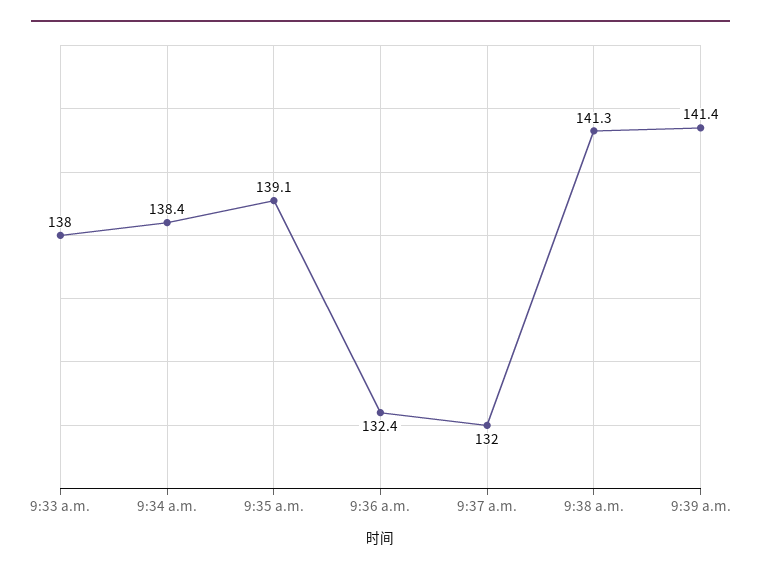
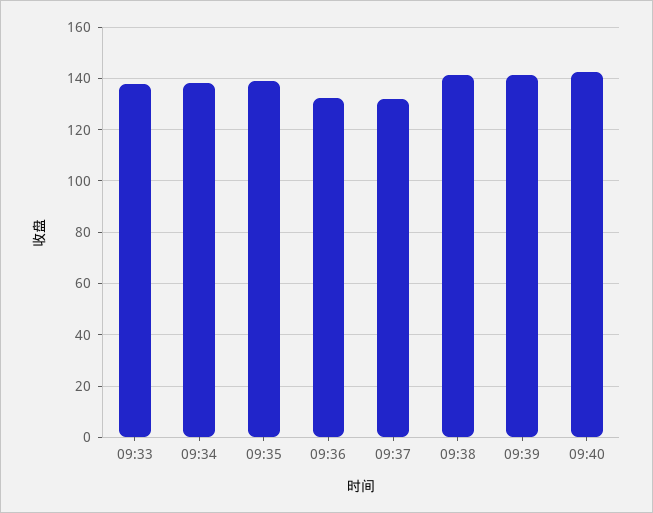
09:40: none -> 142.5

